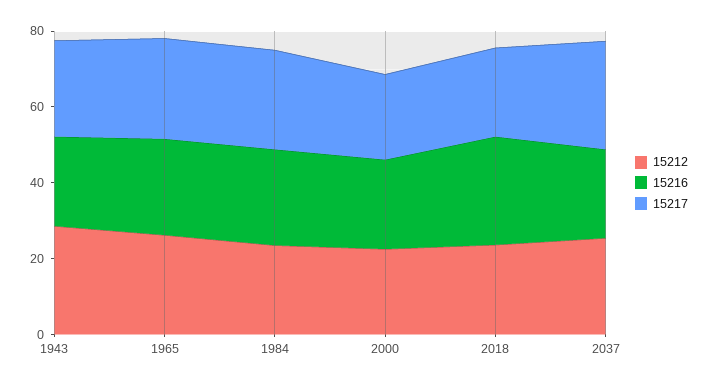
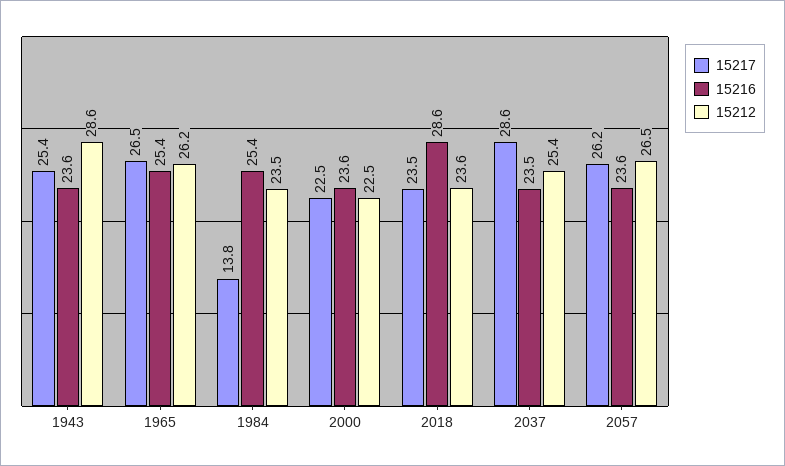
15217, 1984: 25 -> 13.8
15217, 2057: none -> 26.2
15216, 2057: none -> 23.6
15212, 2057: none -> 26.5

